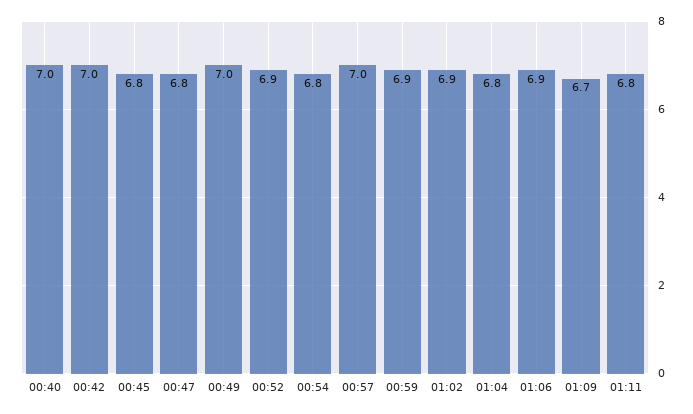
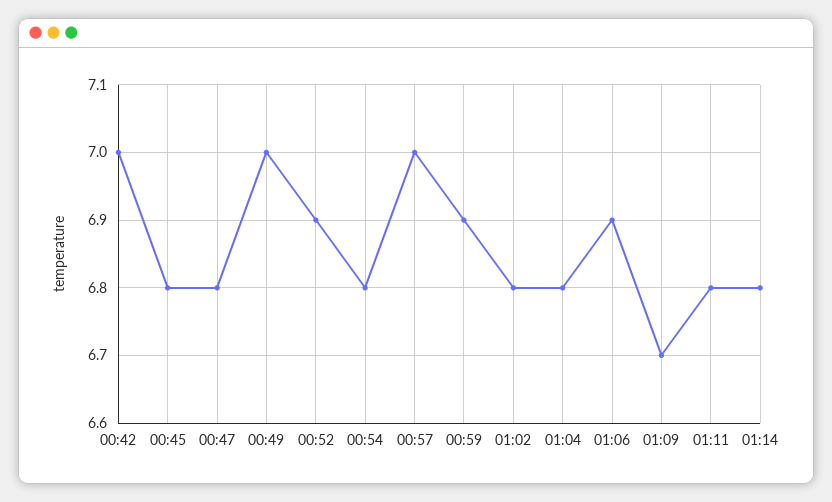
00:40: 7 -> none
01:02: 6.9 -> 6.8
01:14: none -> 6.8

